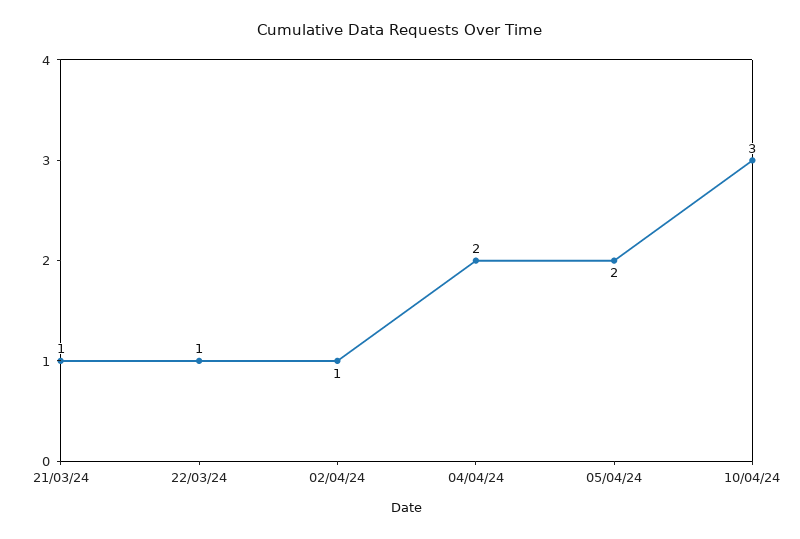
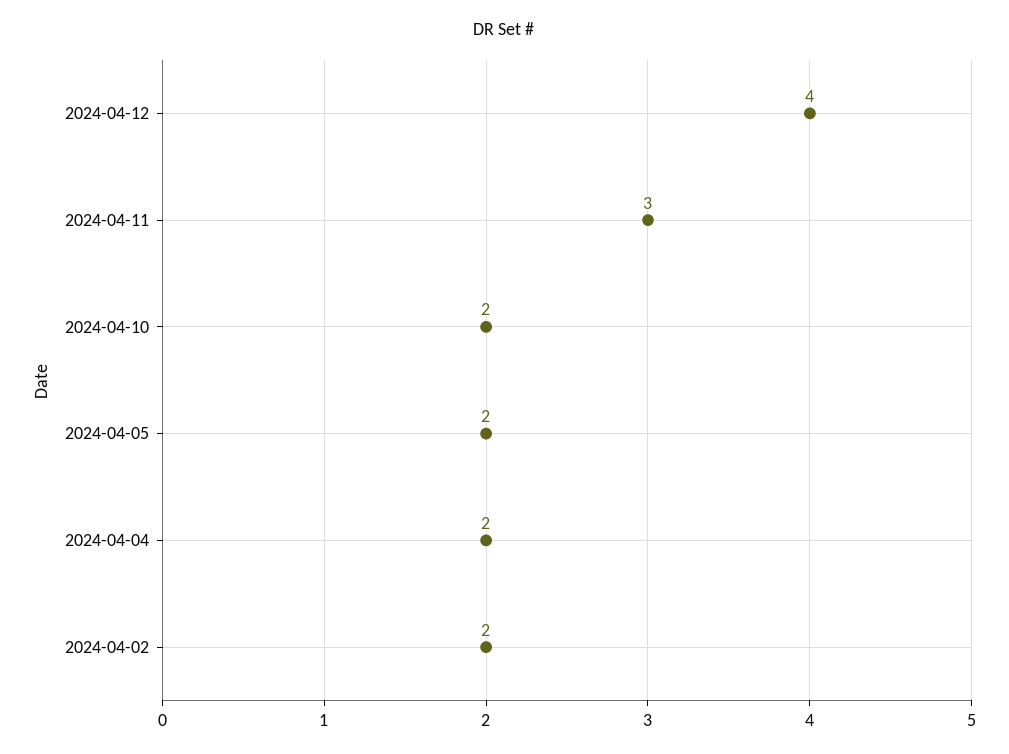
21/03/24: 1 -> none
22/03/24: 1 -> none
02/04/24: 1 -> 2
10/04/24: 3 -> 2
2024-04-12: none -> 4
2024-04-11: none -> 3

